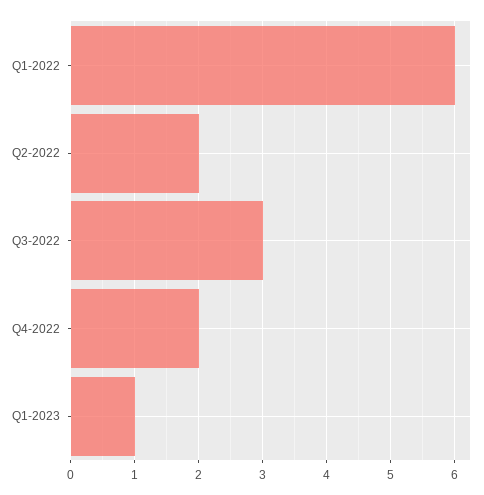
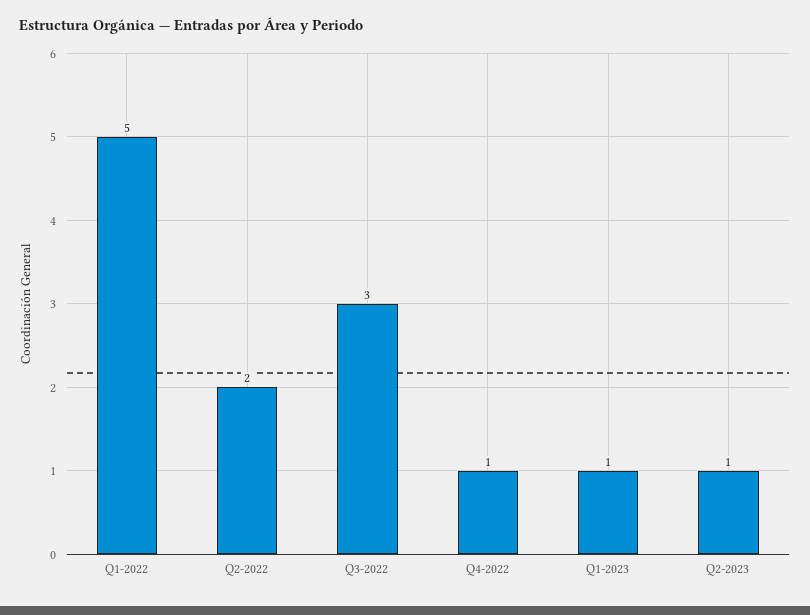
Q1-2022: 6 -> 5
Q4-2022: 2 -> 1
Q2-2023: none -> 1

